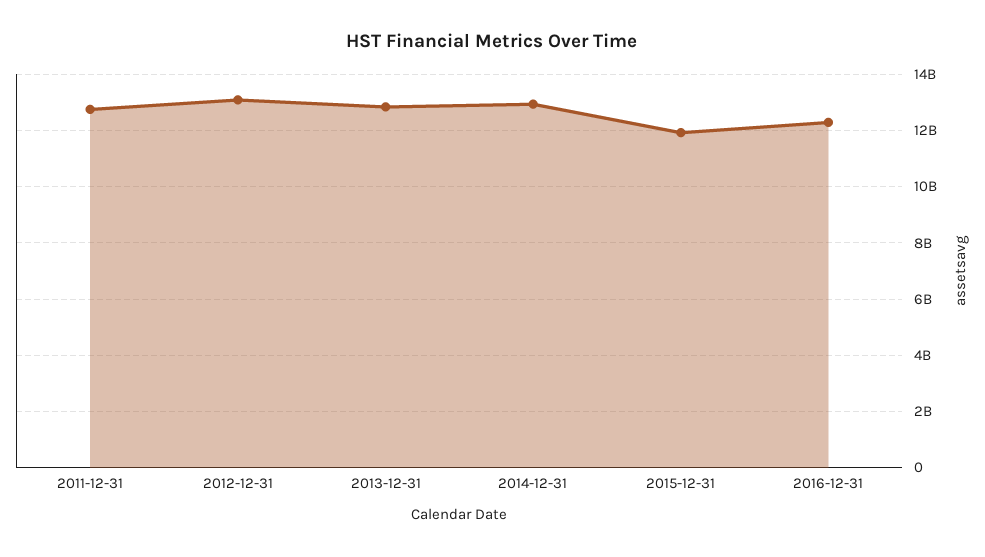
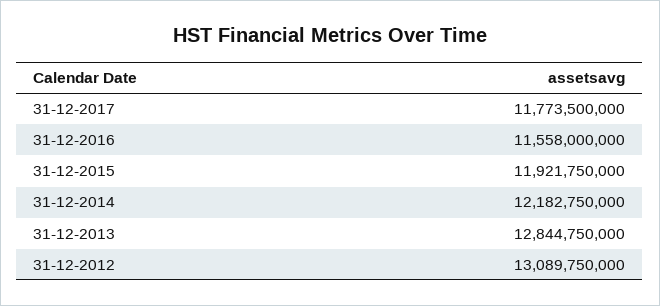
2011-12-31: 12750000000 -> none
2014-12-31: 13000000000 -> 12182750000
2016-12-31: 12250000000 -> 11558000000
31-12-2017: none -> 11773500000

